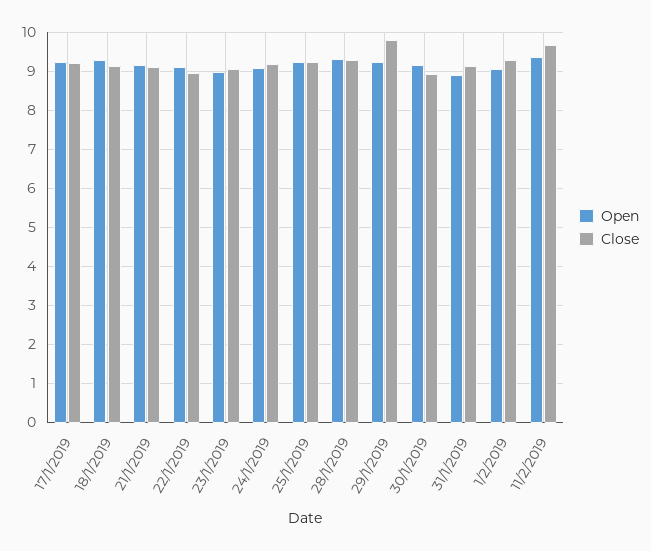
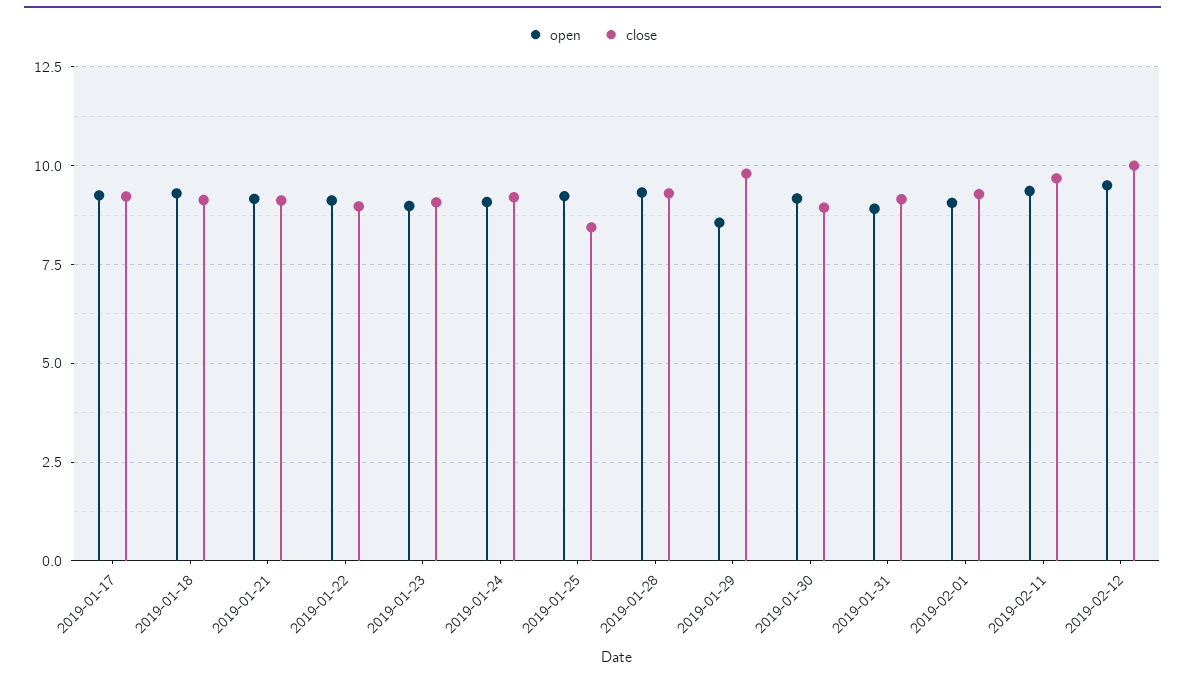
Close, 25/1/2019: 9.2 -> 8.5
Open, 29/1/2019: 9.2 -> 8.5
Open, 2019-02-12: none -> 9.5
Close, 2019-02-12: none -> 10

